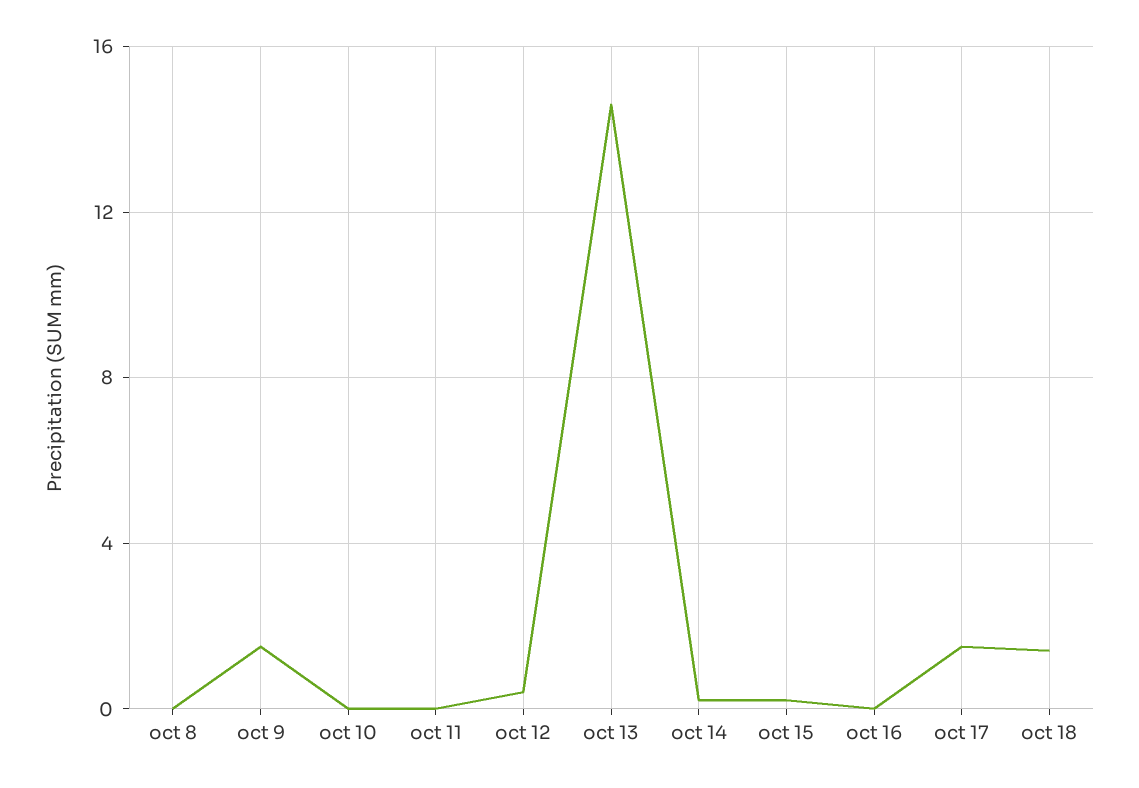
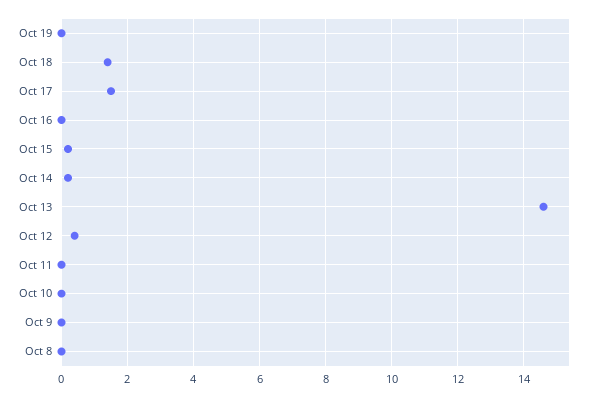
oct 9: 1.5 -> 0
Oct 19: none -> 0

